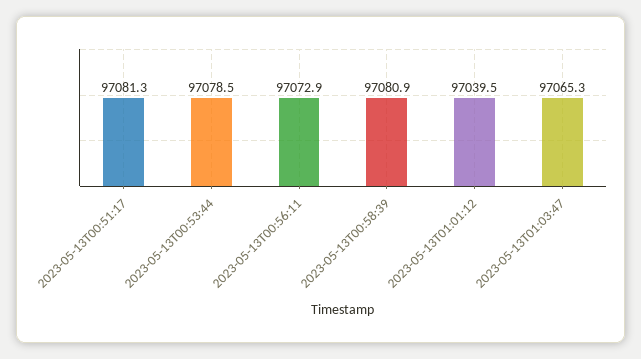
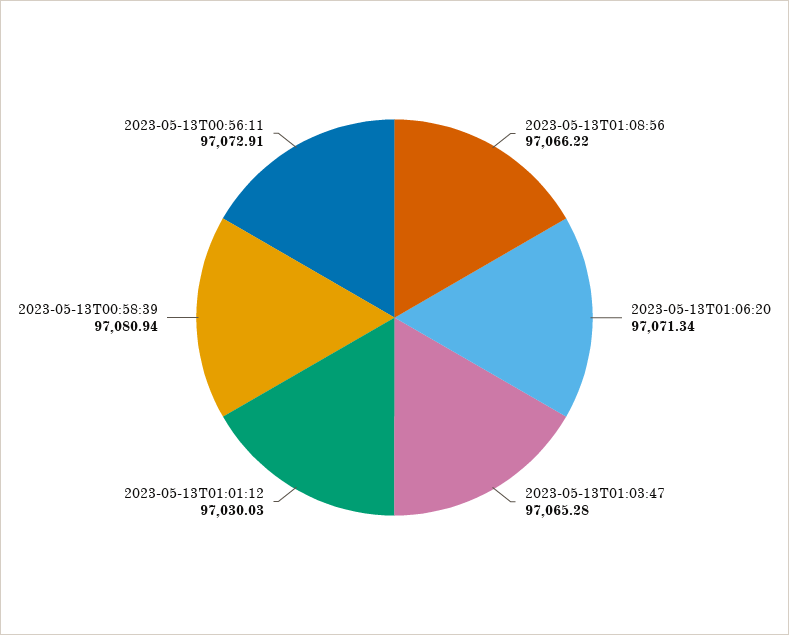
2023-05-13T00:51:17: 97081.3 -> none
2023-05-13T00:53:44: 97078.5 -> none
2023-05-13T01:01:12: 97039.5 -> 97030.03
2023-05-13T01:08:56: none -> 97066.22
2023-05-13T01:06:20: none -> 97071.34

